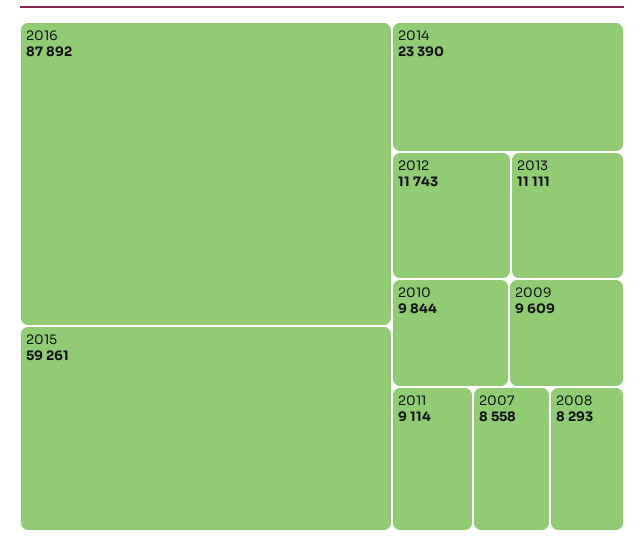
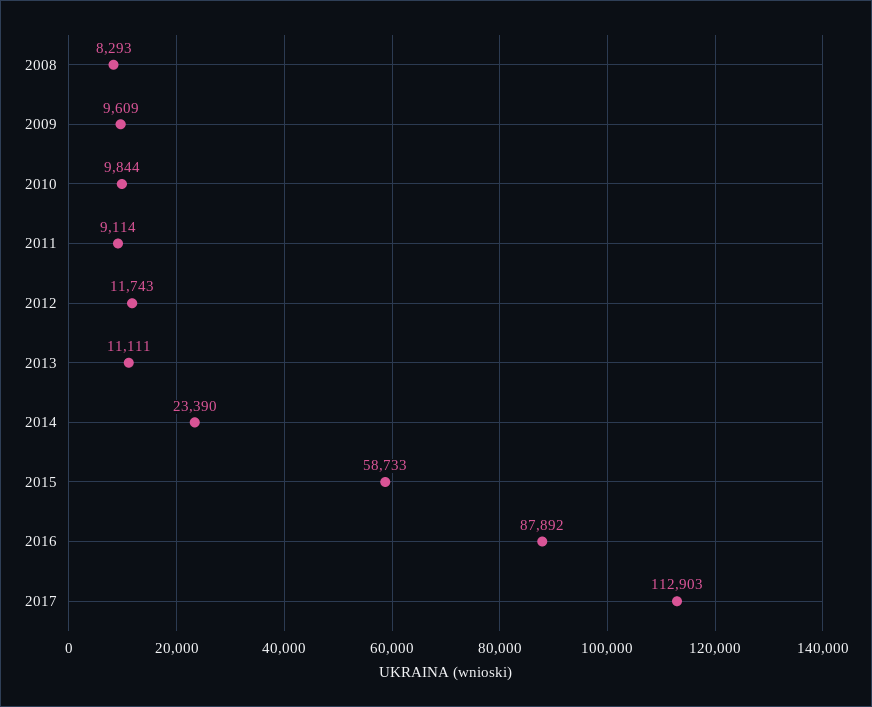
2015: 59261 -> 58733
2007: 8558 -> none
2017: none -> 112903

